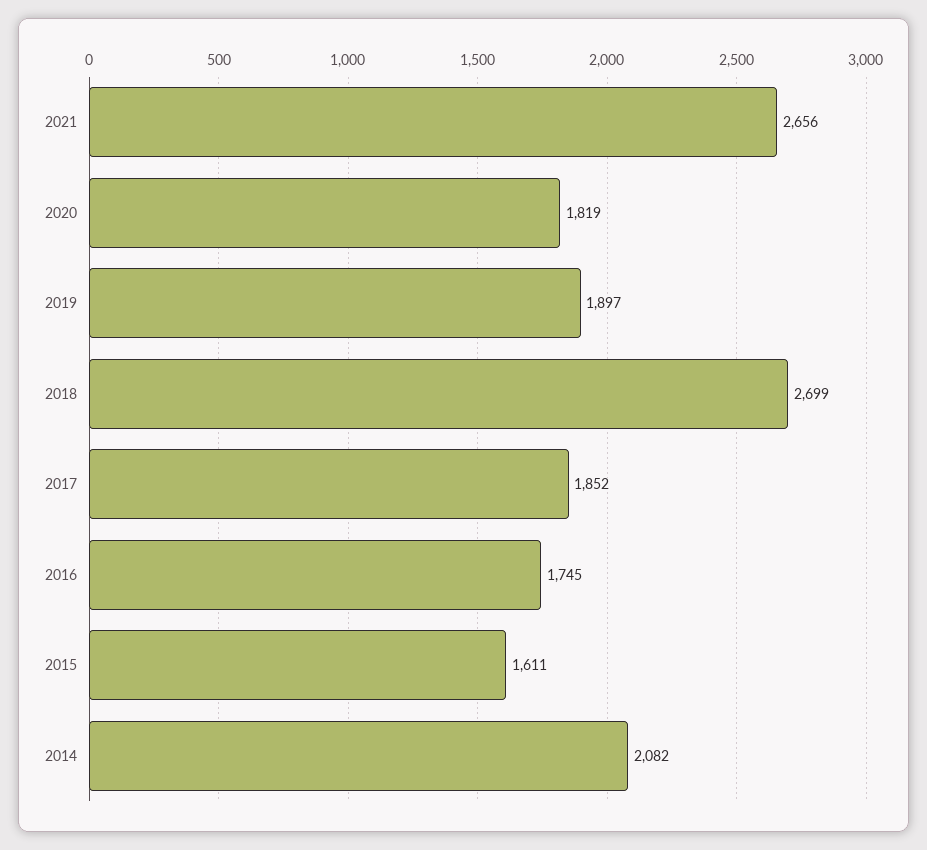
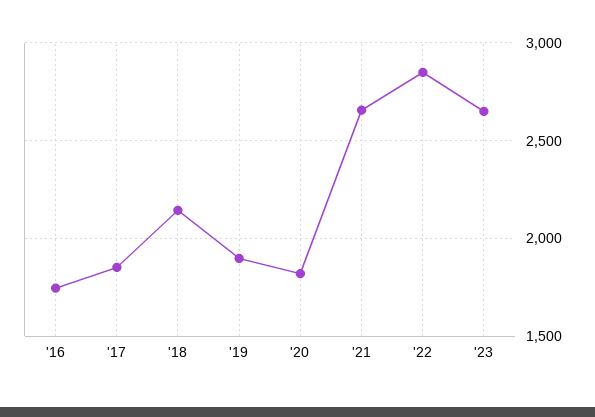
2018: 2699 -> 2150
2015: 1611 -> none
2014: 2082 -> none
'22: none -> 2850
'23: none -> 2650

